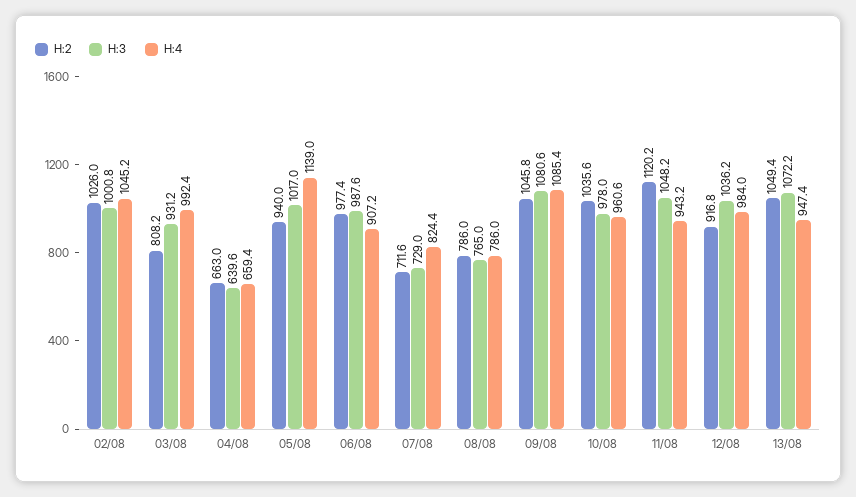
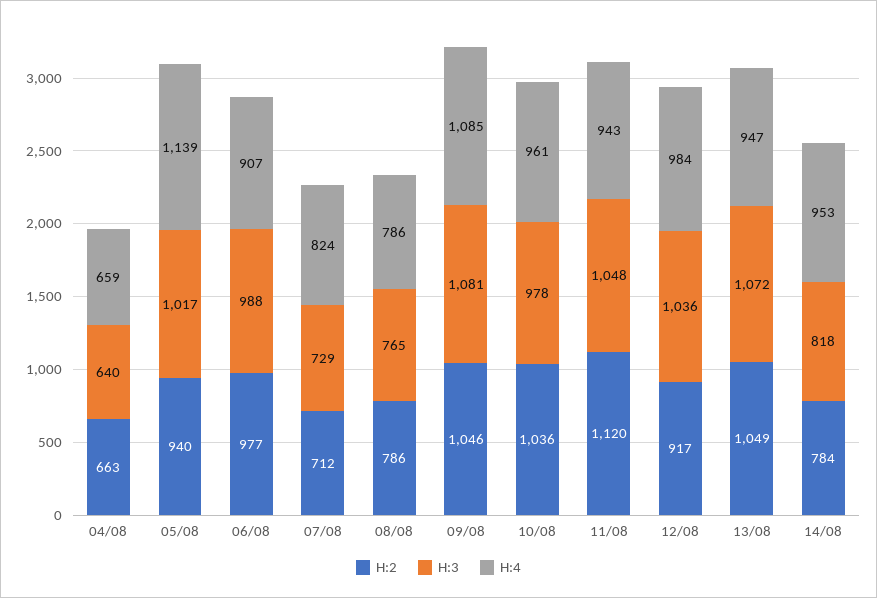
H:2, 02/08: 1026 -> none
H:3, 02/08: 1000.8 -> none
H:4, 02/08: 1045.2 -> none
H:2, 03/08: 808.2 -> none
H:3, 03/08: 931.2 -> none
H:4, 03/08: 992.4 -> none
H:2, 14/08: none -> 784
H:3, 14/08: none -> 818
H:4, 14/08: none -> 953

